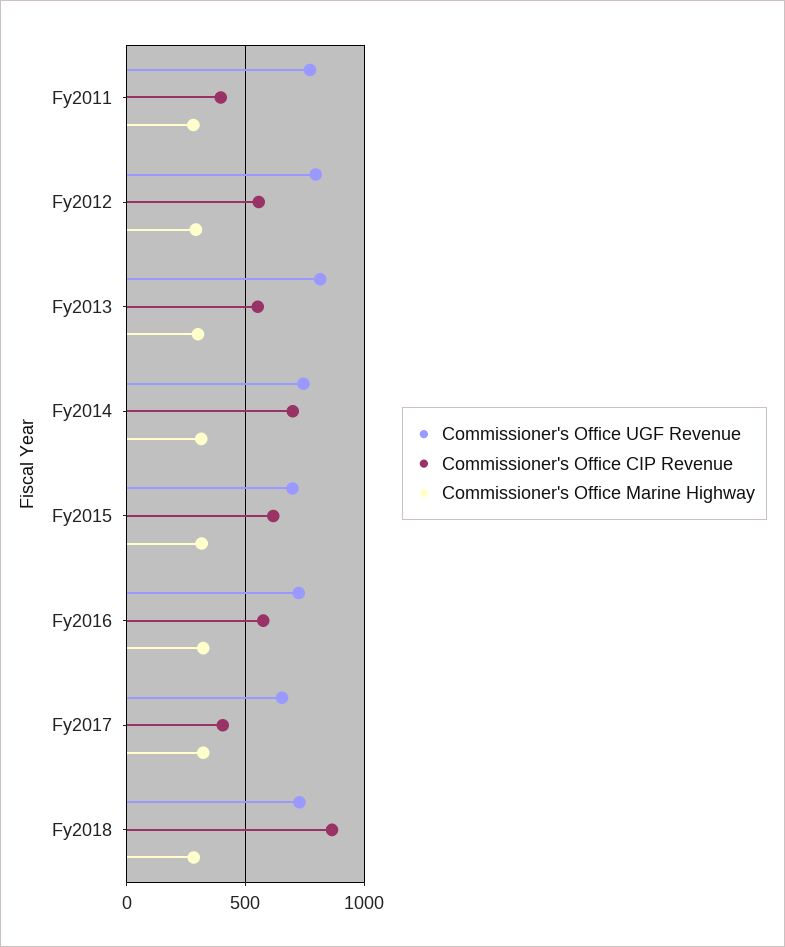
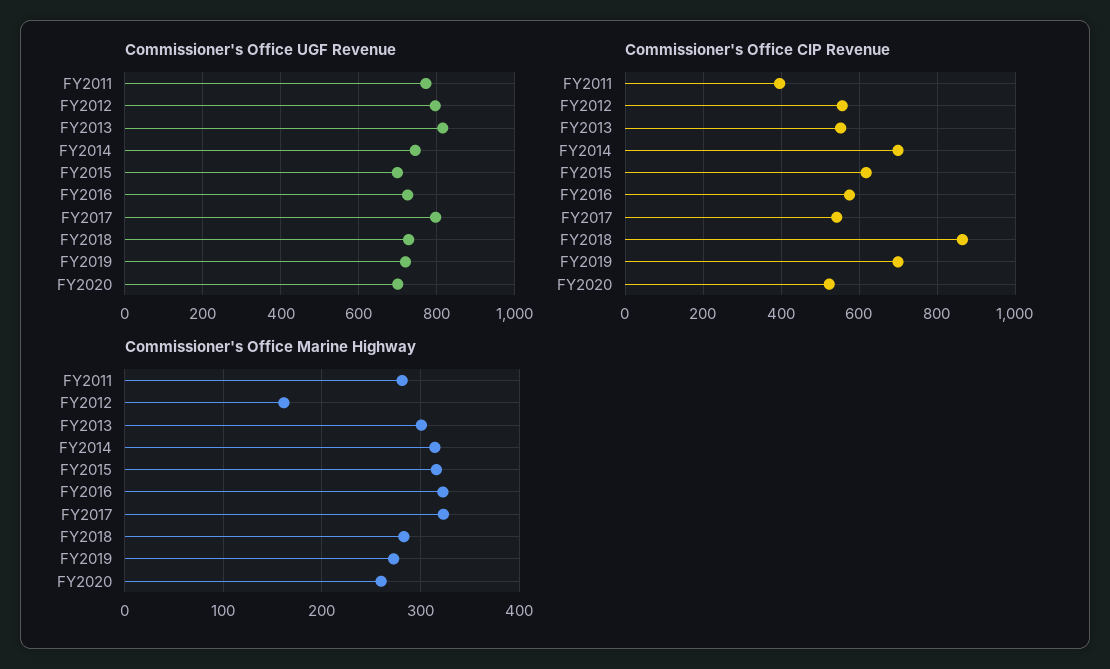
Commissioner's Office Marine Highway, Fy2012: 300 -> 160
Commissioner's Office UGF Revenue, Fy2017: 650 -> 800
Commissioner's Office CIP Revenue, Fy2017: 400 -> 540
Commissioner's Office UGF Revenue, FY2019: none -> 720
Commissioner's Office UGF Revenue, FY2020: none -> 700
Commissioner's Office CIP Revenue, FY2019: none -> 700
Commissioner's Office CIP Revenue, FY2020: none -> 520
Commissioner's Office Marine Highway, FY2019: none -> 270
Commissioner's Office Marine Highway, FY2020: none -> 260

